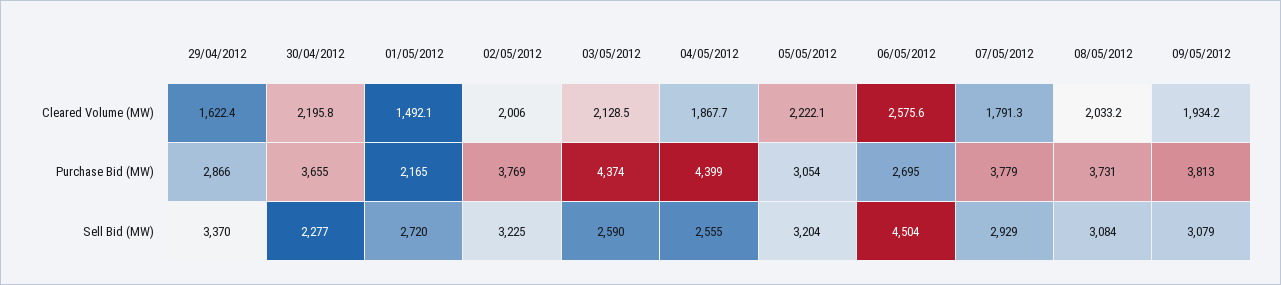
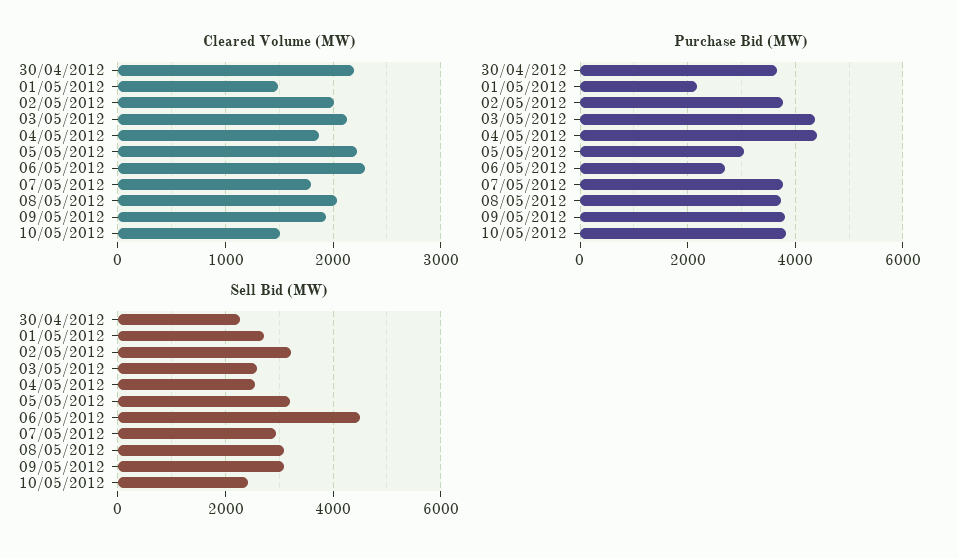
Cleared Volume (MW), 29/04/2012: 1622.4 -> none
Cleared Volume (MW), 06/05/2012: 2575.6 -> 2300
Purchase Bid (MW), 29/04/2012: 2866 -> none
Sell Bid (MW), 29/04/2012: 3370 -> none
Cleared Volume (MW), 10/05/2012: none -> 1500
Purchase Bid (MW), 10/05/2012: none -> 3800
Sell Bid (MW), 10/05/2012: none -> 2400

